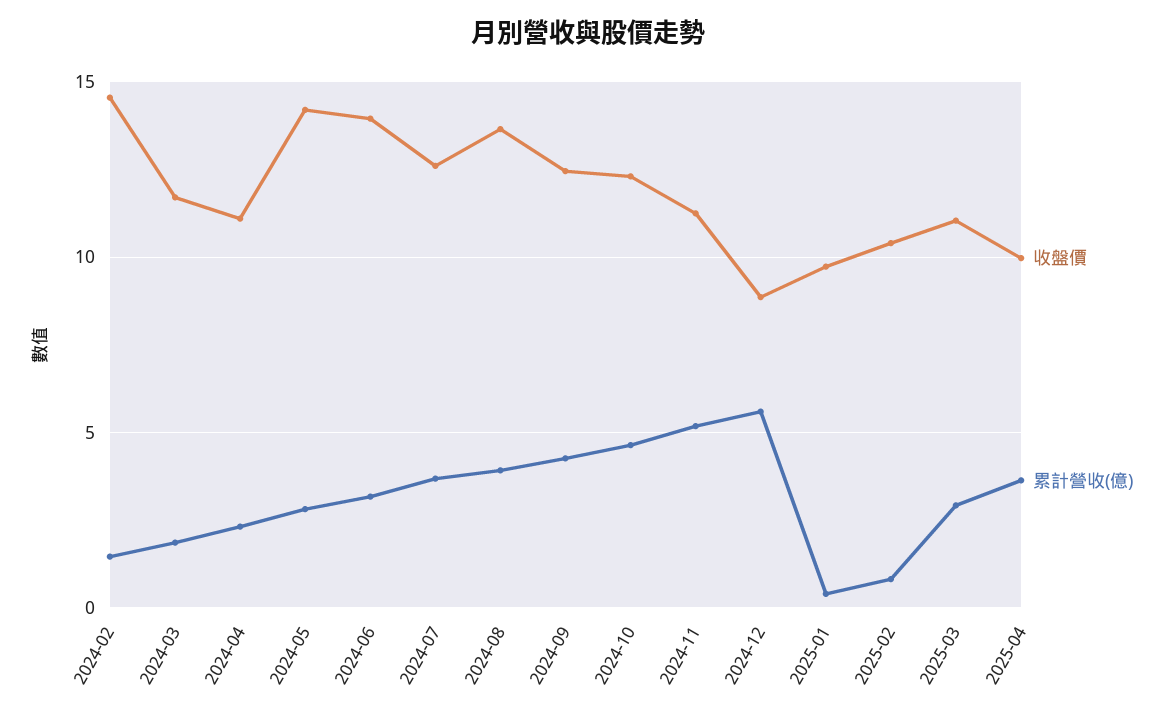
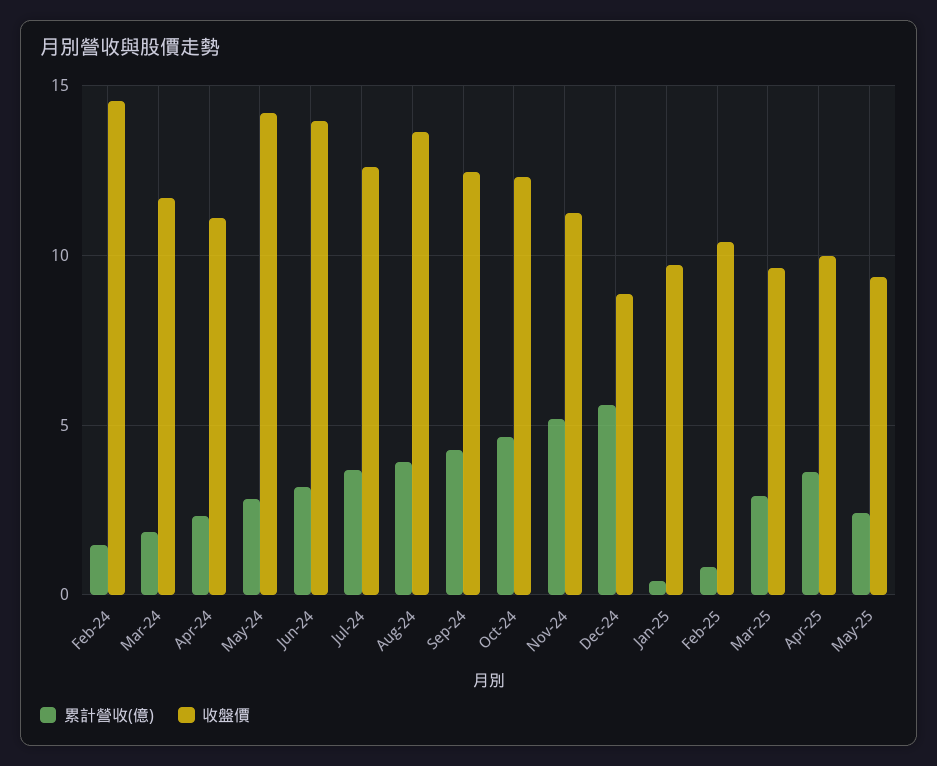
收盤價, 2025-03: 11 -> 9.5
累計營收(億), May-25: none -> 2.5
收盤價, May-25: none -> 9.5

